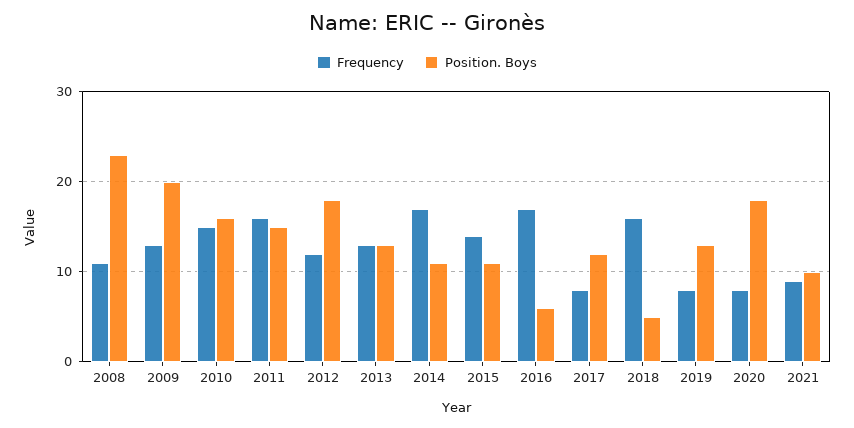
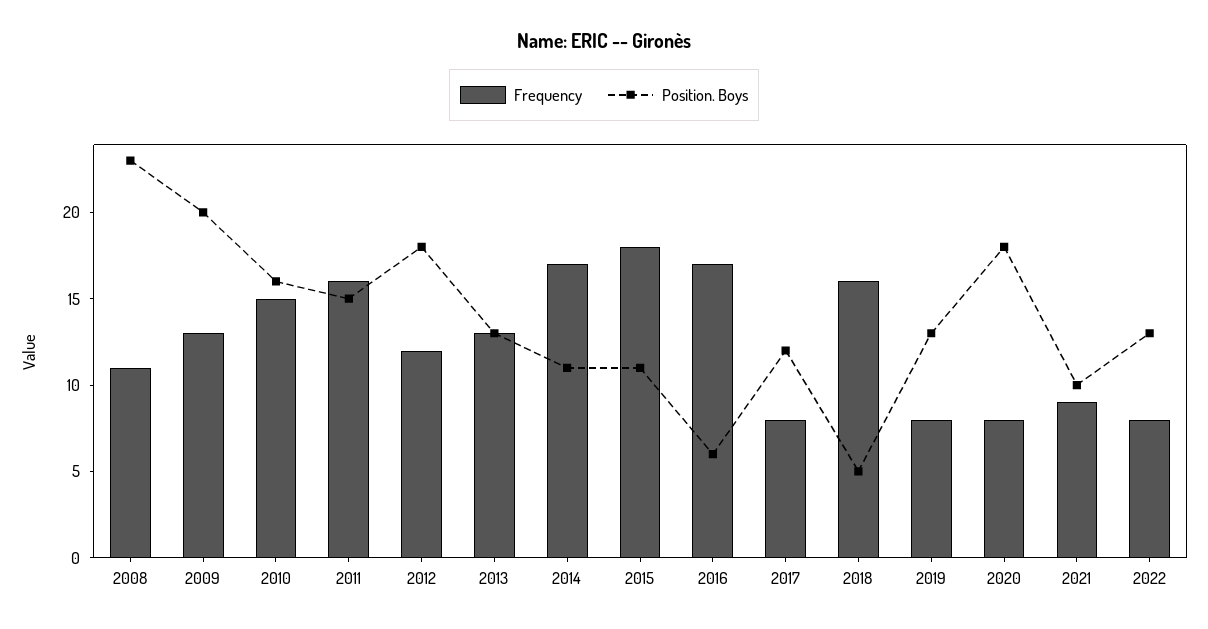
Frequency, 2015: 14 -> 18
Frequency, 2022: none -> 8
Position. Boys, 2022: none -> 13

